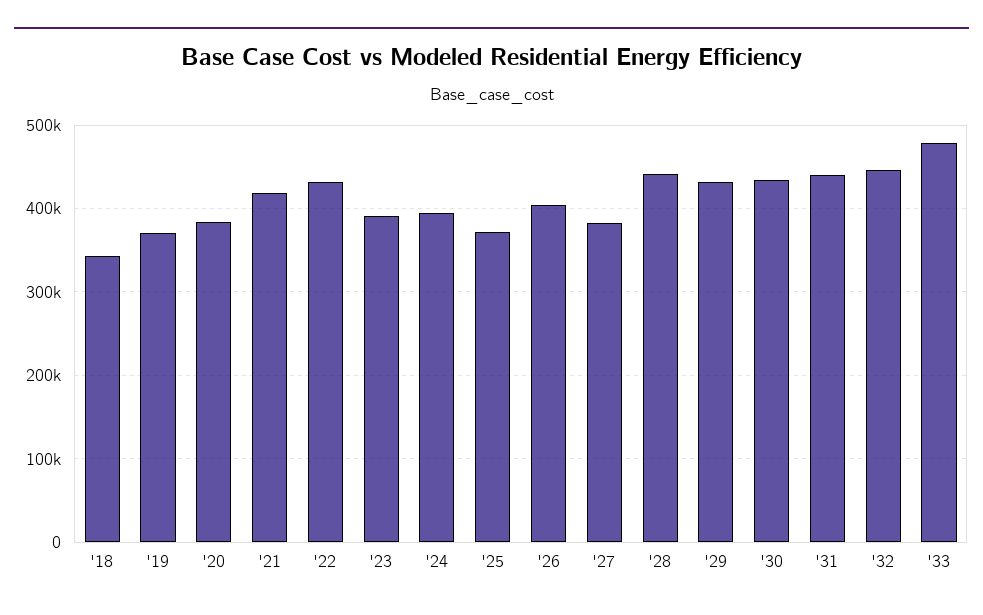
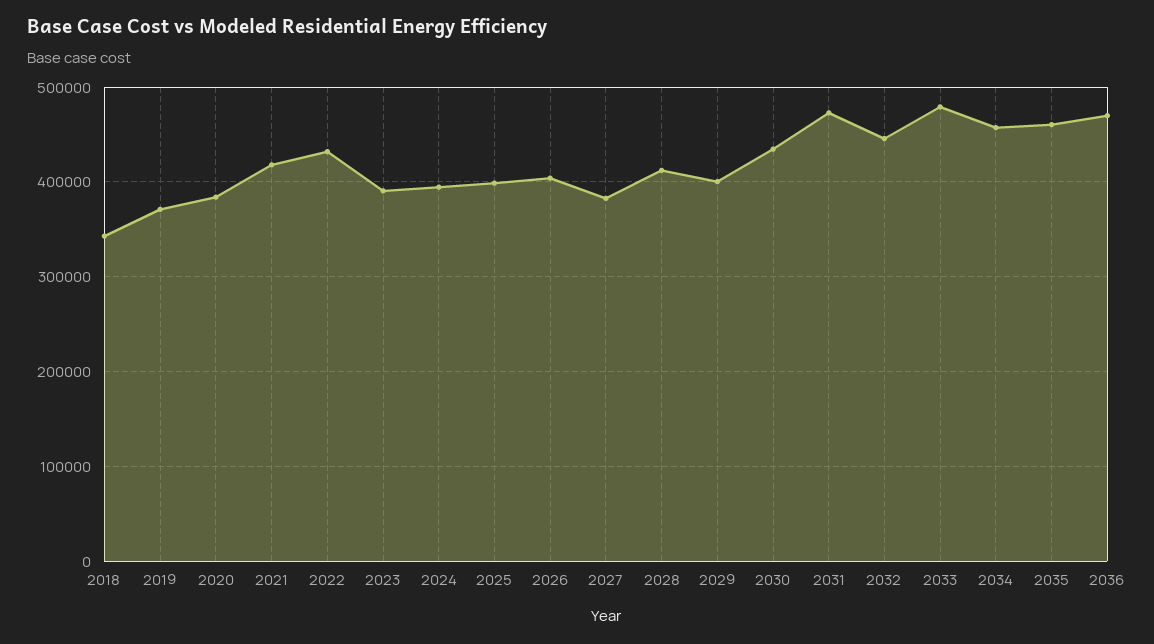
'25: 370000 -> 400000
'28: 440000 -> 410000
'29: 430000 -> 400000
'31: 440000 -> 470000
2034: none -> 460000
2035: none -> 460000
2036: none -> 470000

